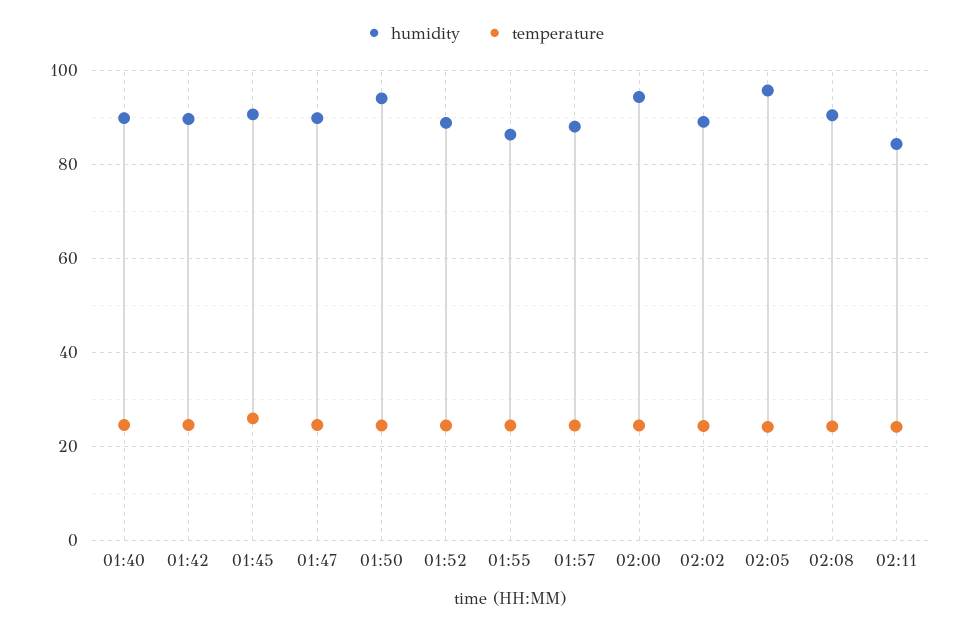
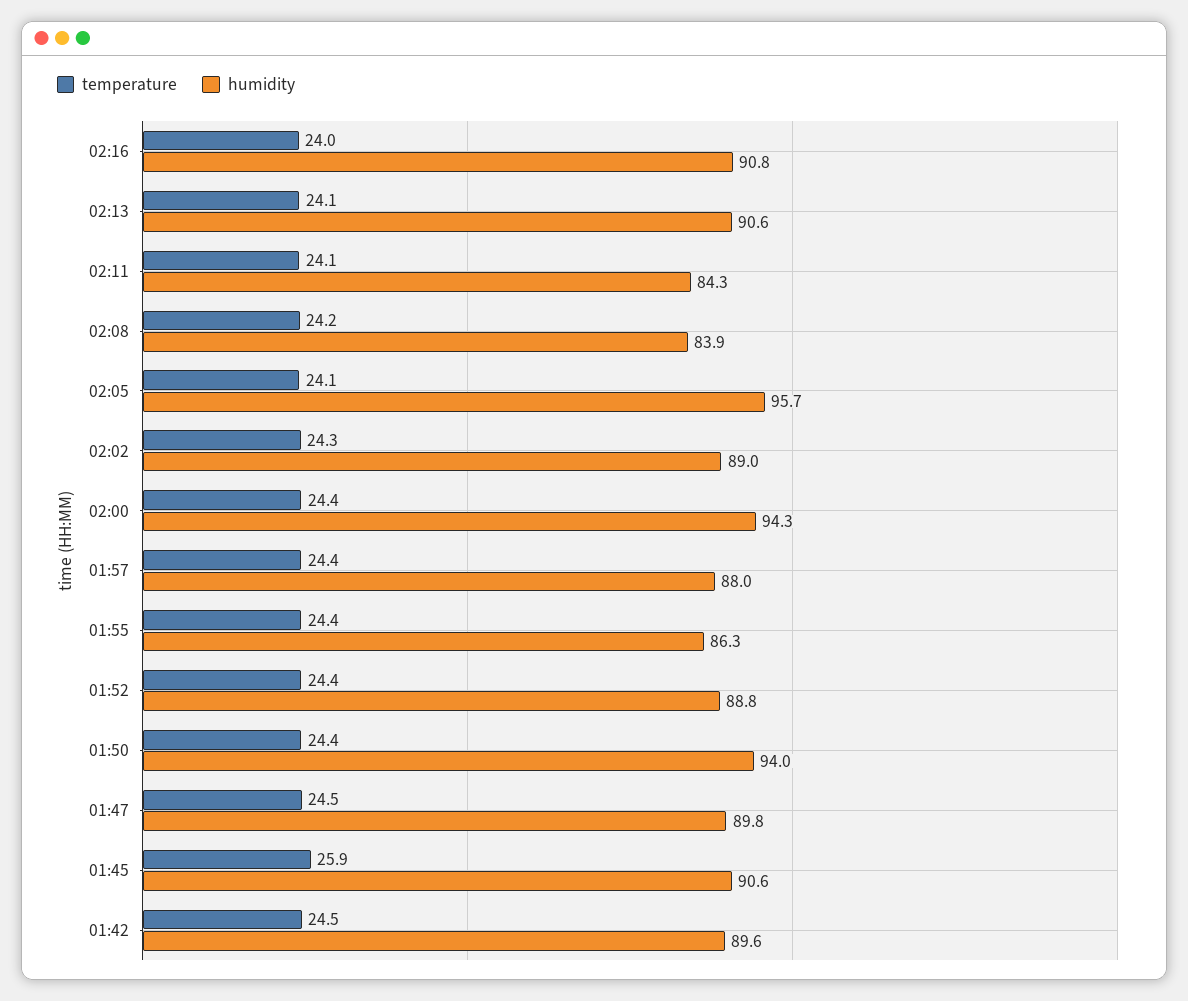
humidity, 01:40: 90 -> none
temperature, 01:40: 24 -> none
humidity, 02:08: 90 -> 83.9
temperature, 02:16: none -> 24
humidity, 02:16: none -> 90.8
temperature, 02:13: none -> 24.1
humidity, 02:13: none -> 90.6

